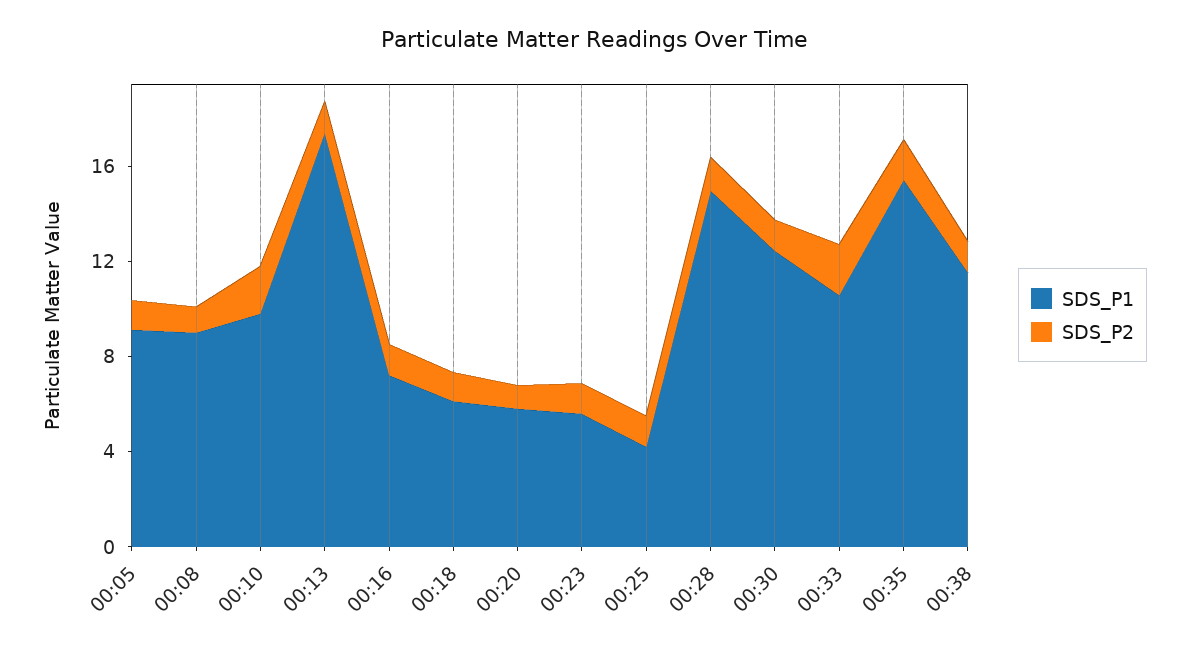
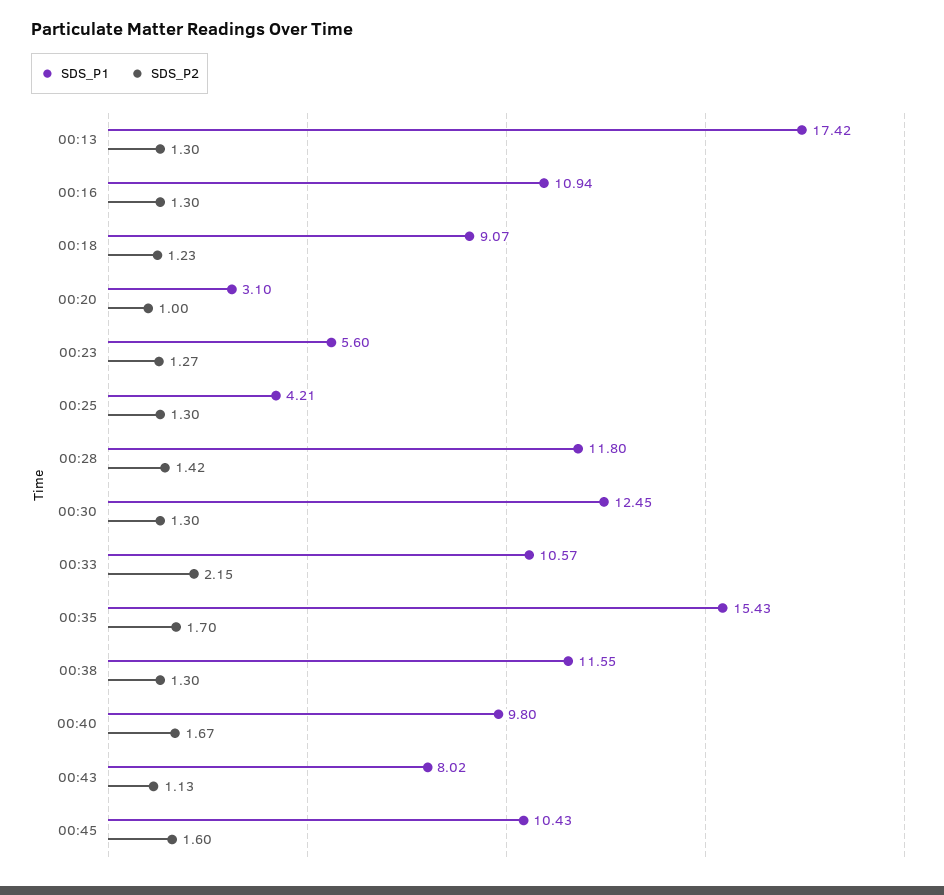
SDS_P1, 00:05: 9 -> none
SDS_P2, 00:05: 1 -> none
SDS_P1, 00:08: 9 -> none
SDS_P2, 00:08: 1 -> none
SDS_P1, 00:10: 10 -> none
SDS_P2, 00:10: 2 -> none
SDS_P1, 00:16: 7 -> 10.94
SDS_P1, 00:18: 6 -> 9.07
SDS_P1, 00:20: 6 -> 3.1
SDS_P1, 00:28: 15 -> 11.8
SDS_P1, 00:40: none -> 9.8
SDS_P2, 00:40: none -> 1.67
SDS_P1, 00:43: none -> 8.02
SDS_P2, 00:43: none -> 1.13
SDS_P1, 00:45: none -> 10.43
SDS_P2, 00:45: none -> 1.6

